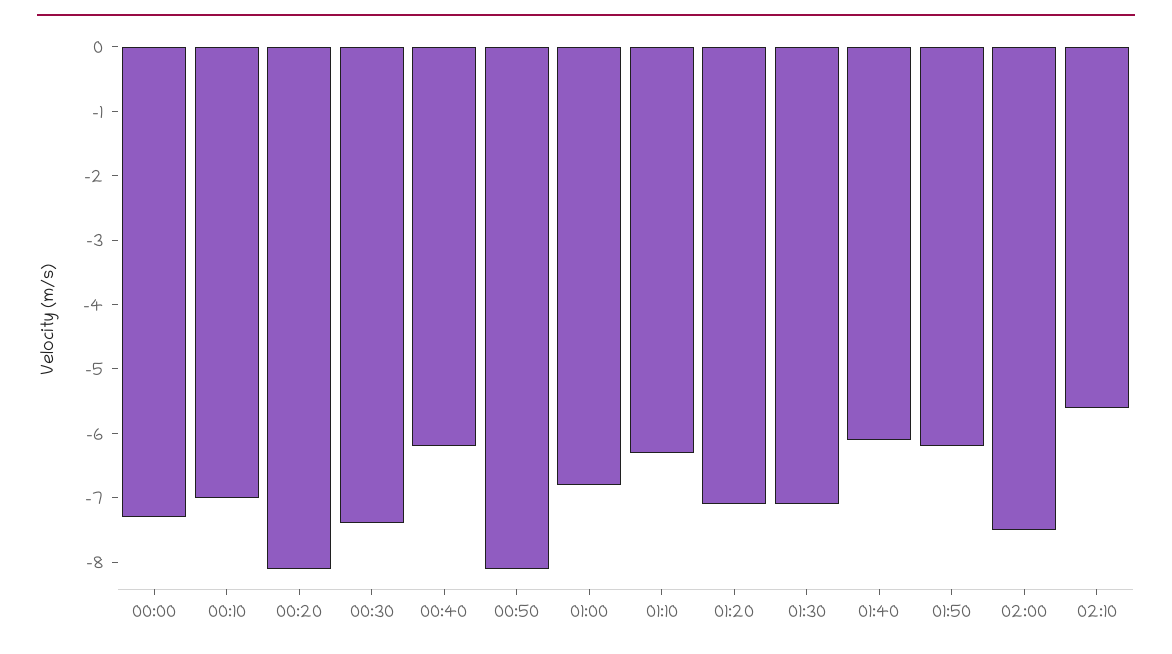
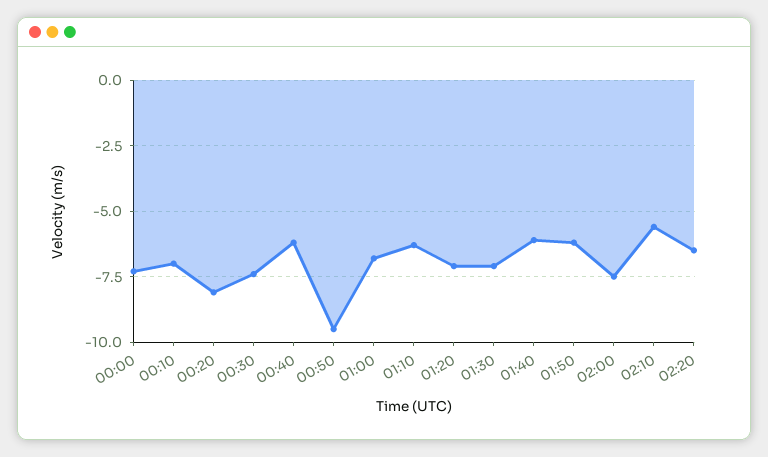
00:50: -8 -> -9.5
02:20: none -> -6.5

